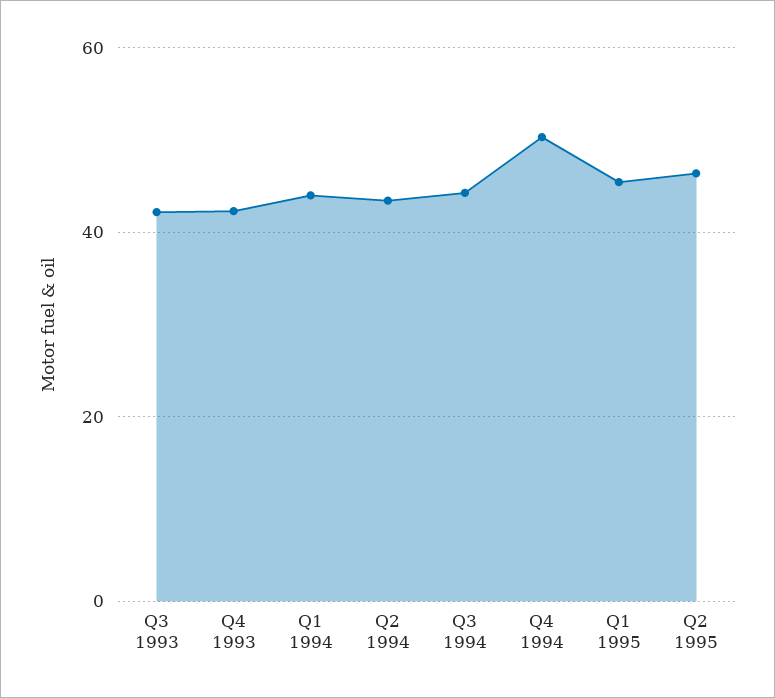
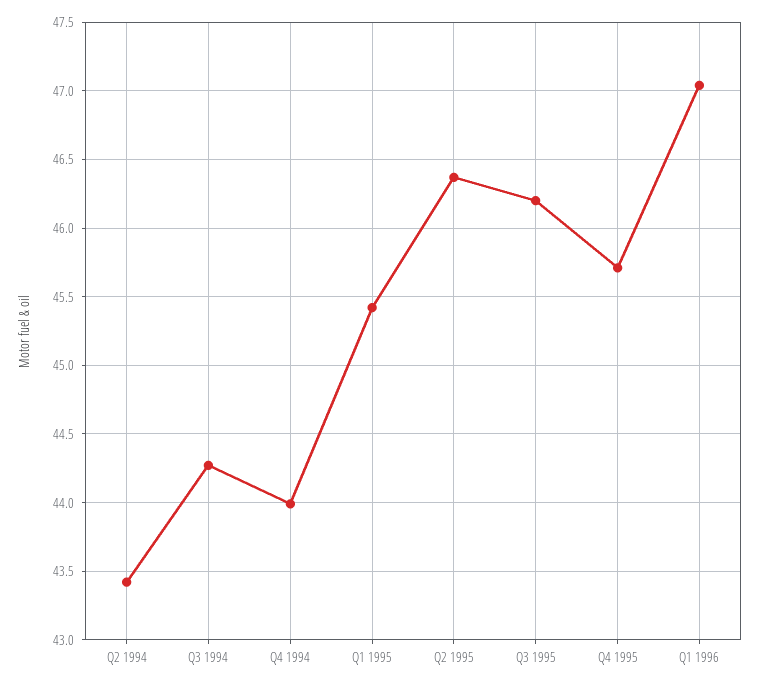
Q3 1993: 42 -> none
Q4 1993: 42 -> none
Q1 1994: 44 -> none
Q4 1994: 50 -> 44
Q3 1995: none -> 46.2
Q4 1995: none -> 45.7
Q1 1996: none -> 47.05

